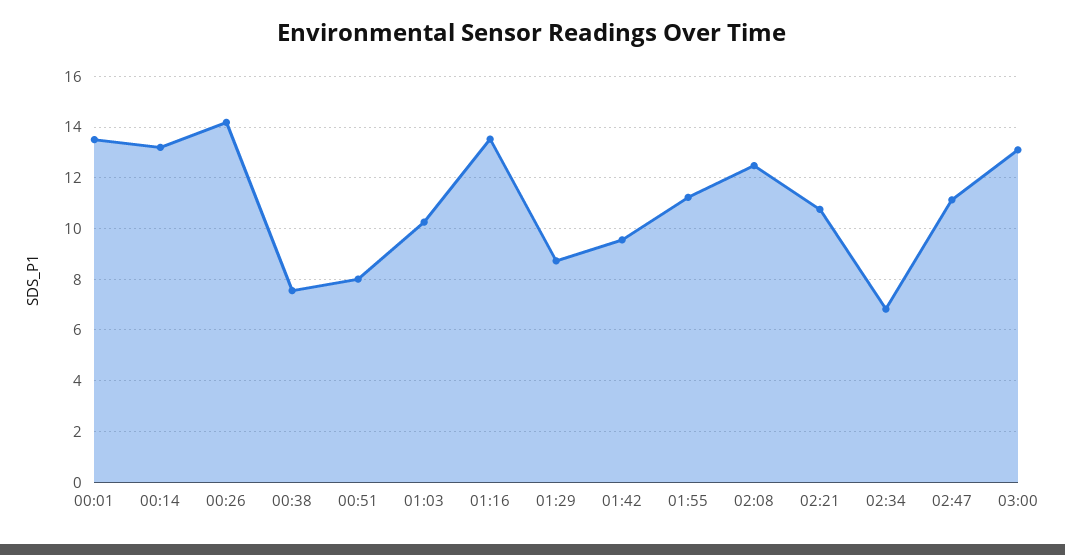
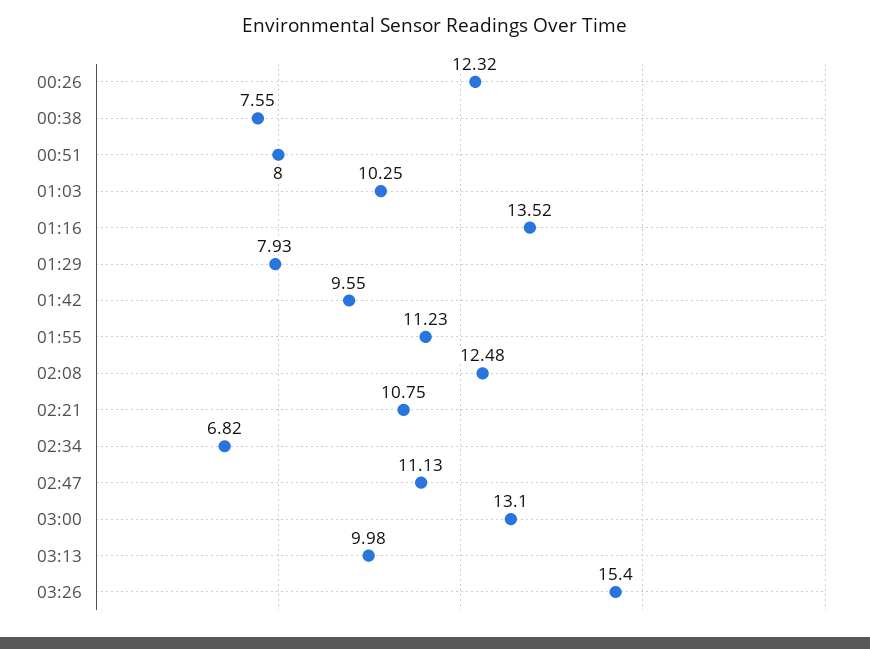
00:01: 13.5 -> none
00:14: 13.25 -> none
00:26: 14.25 -> 12.32
01:29: 8.75 -> 7.93
03:13: none -> 9.98
03:26: none -> 15.4

